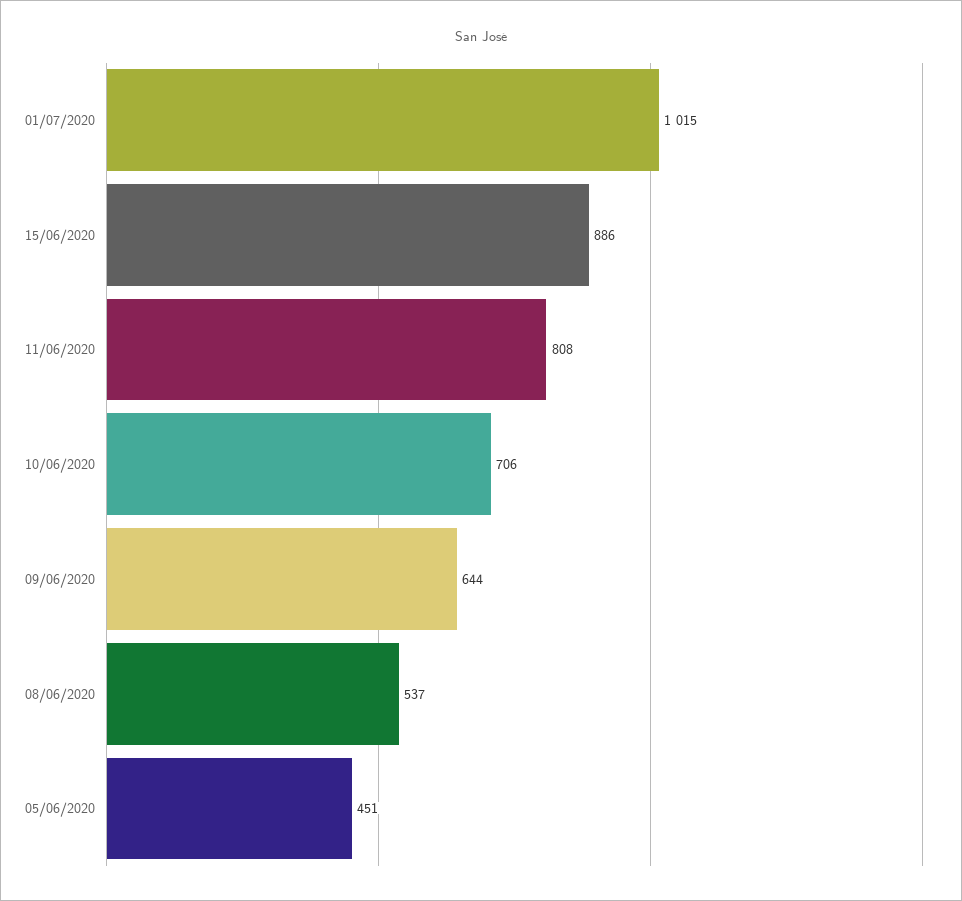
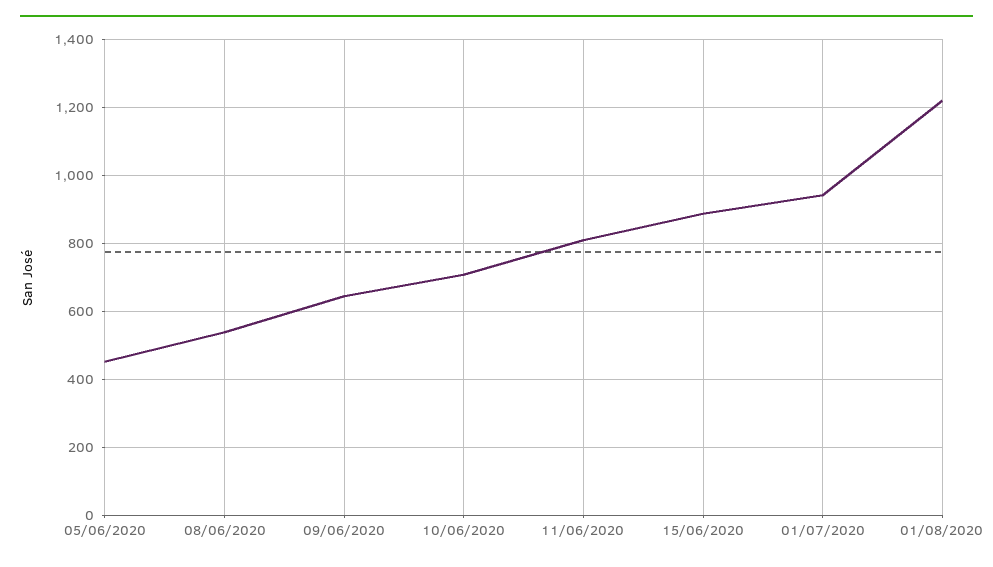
01/07/2020: 1015 -> 940
01/08/2020: none -> 1220

